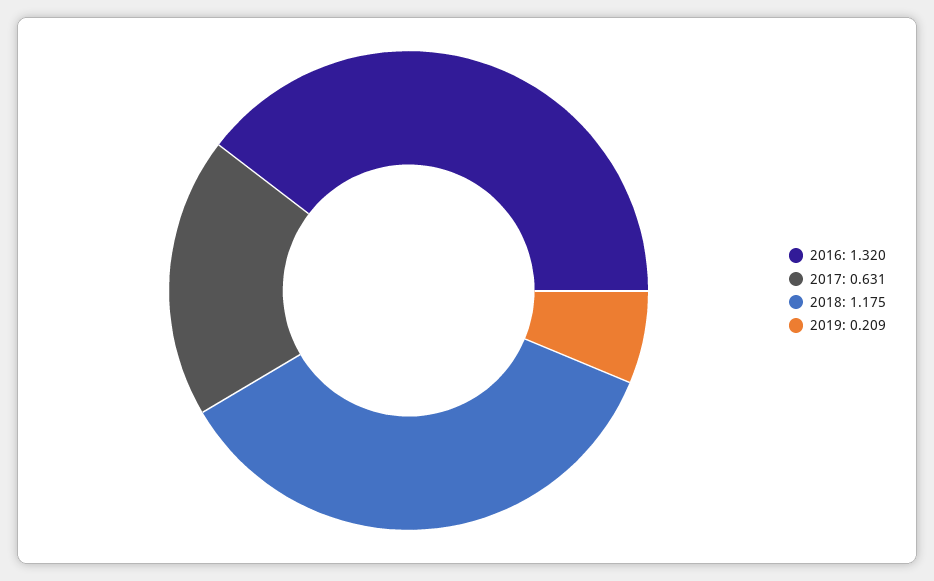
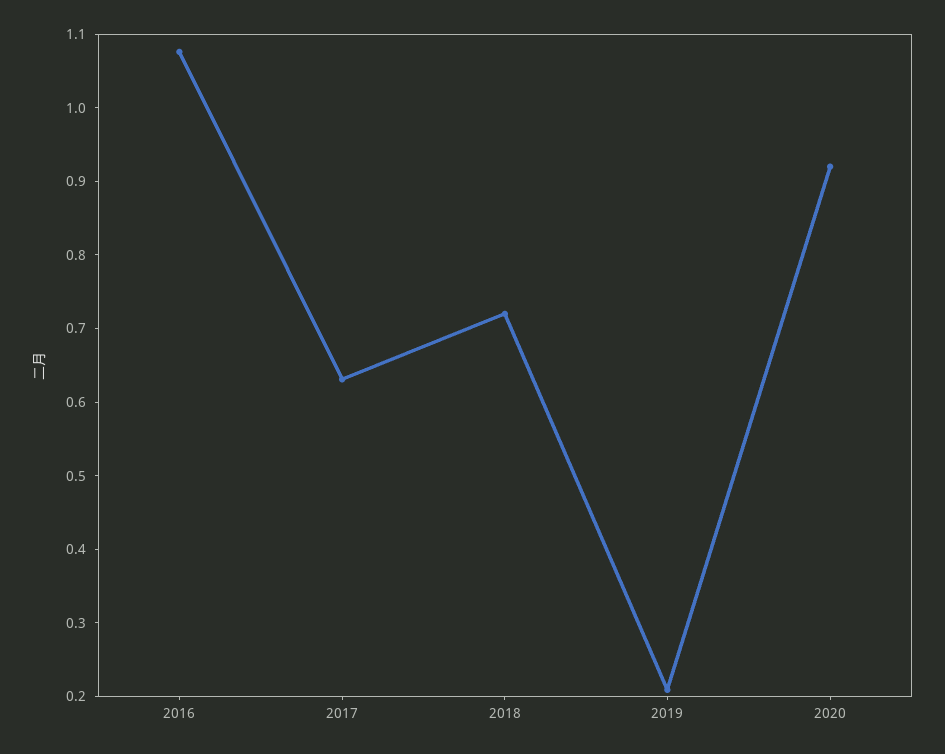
2016: 1.32 -> 1.08
2018: 1.175 -> 0.72
2020: none -> 0.92

